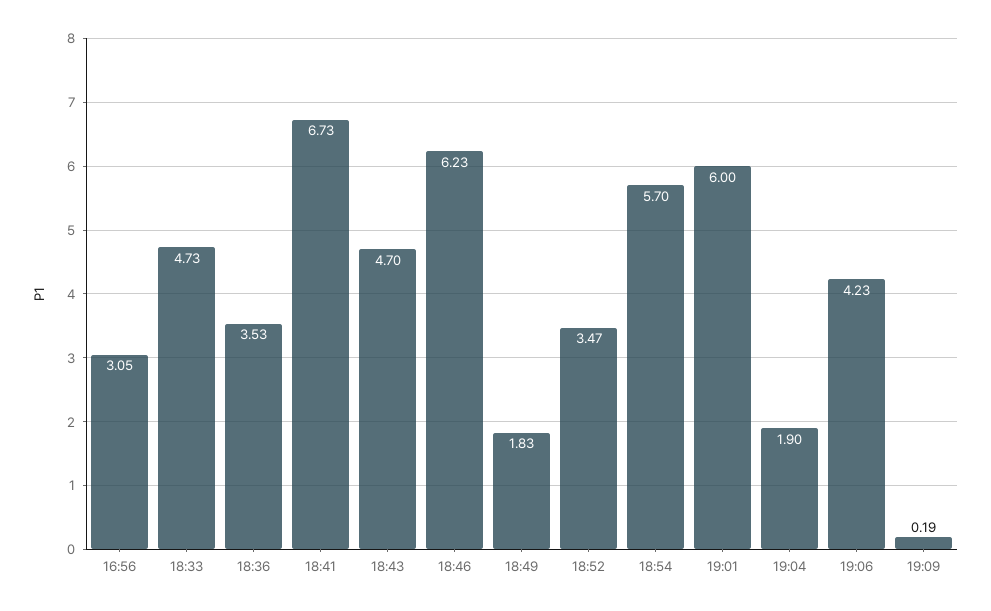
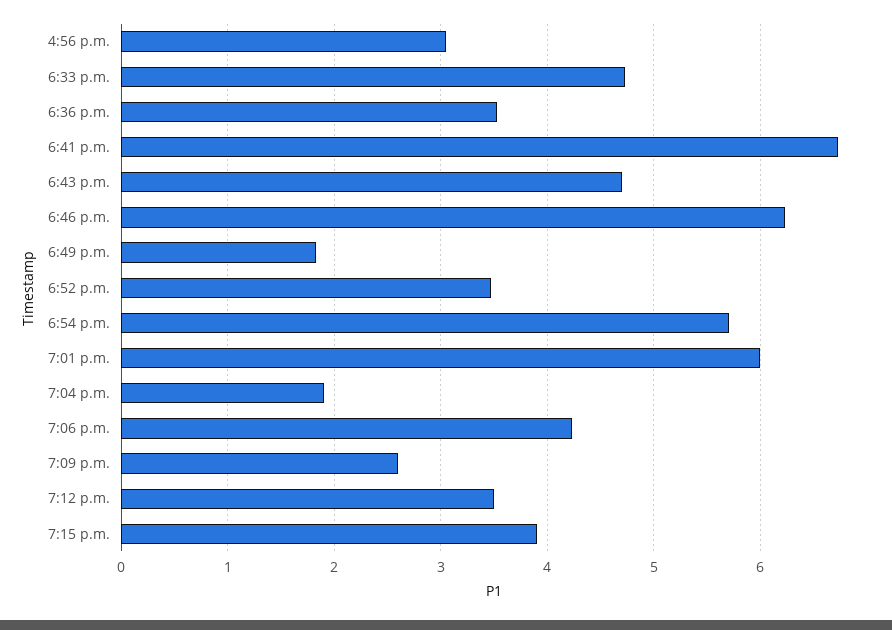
19:09: 0.19 -> 2.6
7:12 p.m.: none -> 3.5
7:15 p.m.: none -> 3.9

